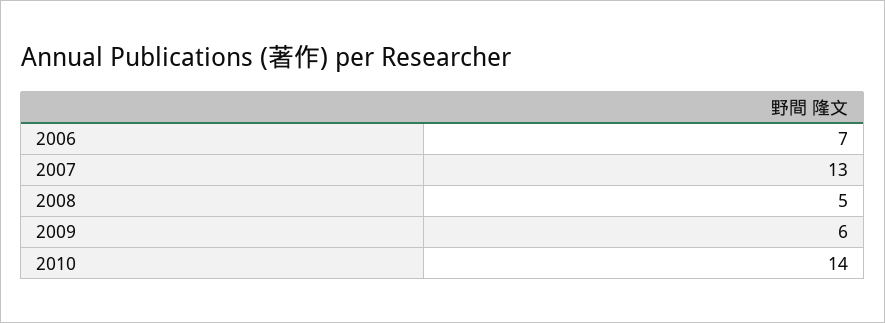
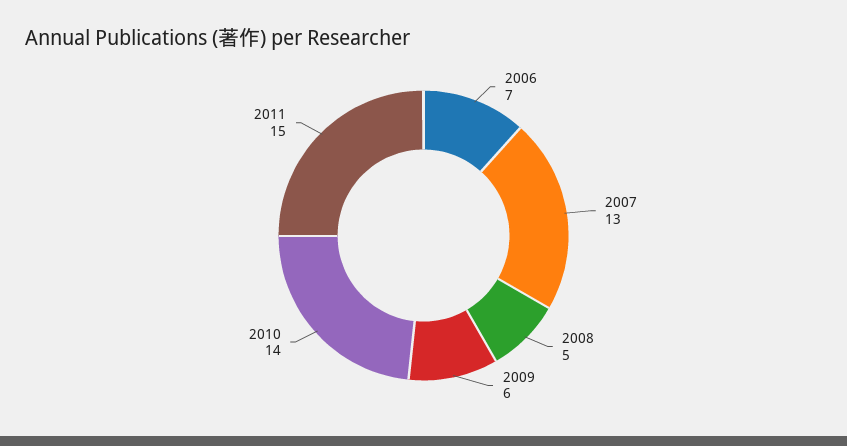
2011: none -> 15

